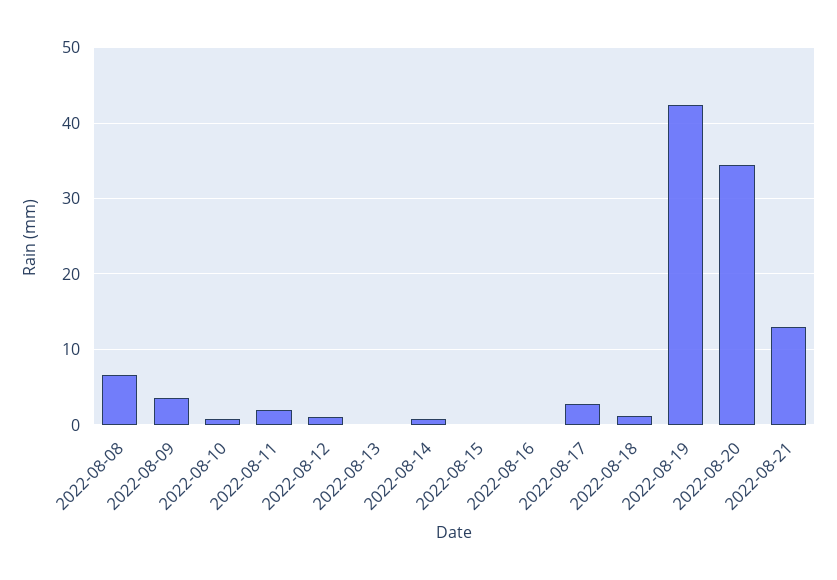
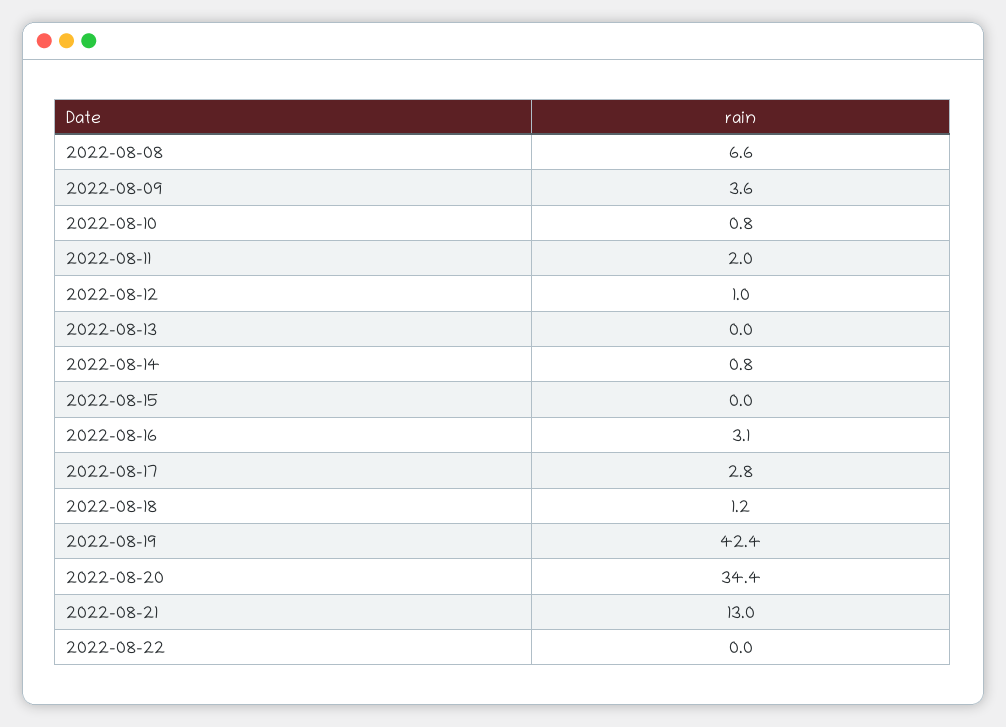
2022-08-16: 0 -> 3.1
2022-08-22: none -> 0

